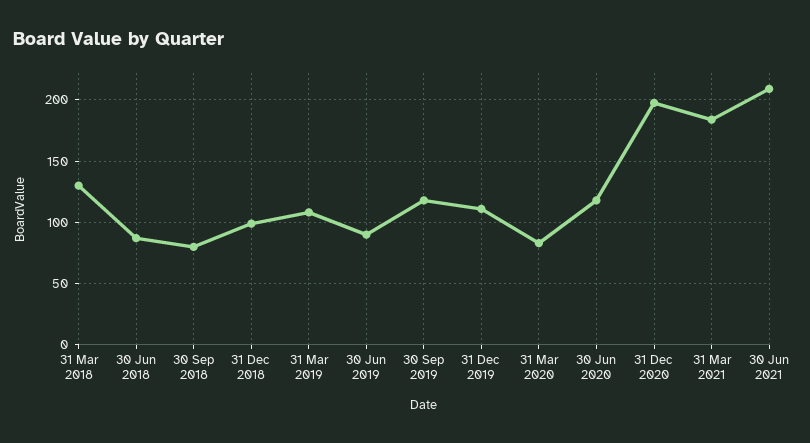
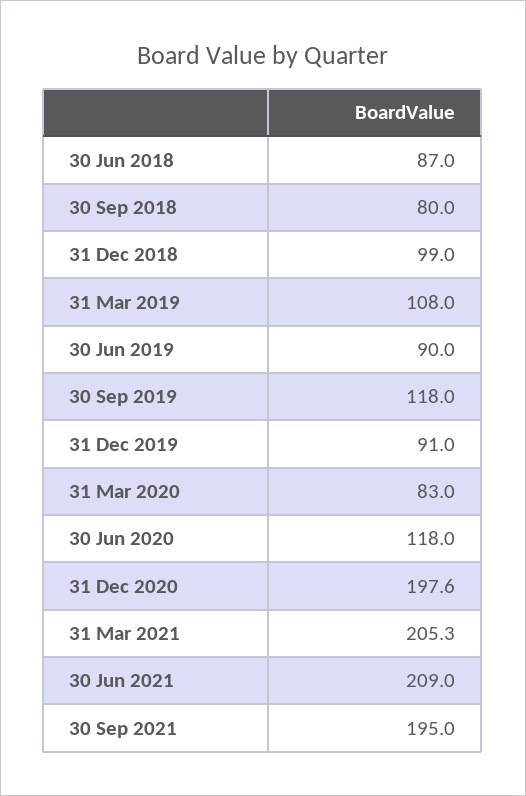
31 Mar 2018: 130 -> none
31 Dec 2019: 110 -> 91
31 Mar 2021: 185 -> 205.3
30 Sep 2021: none -> 195

